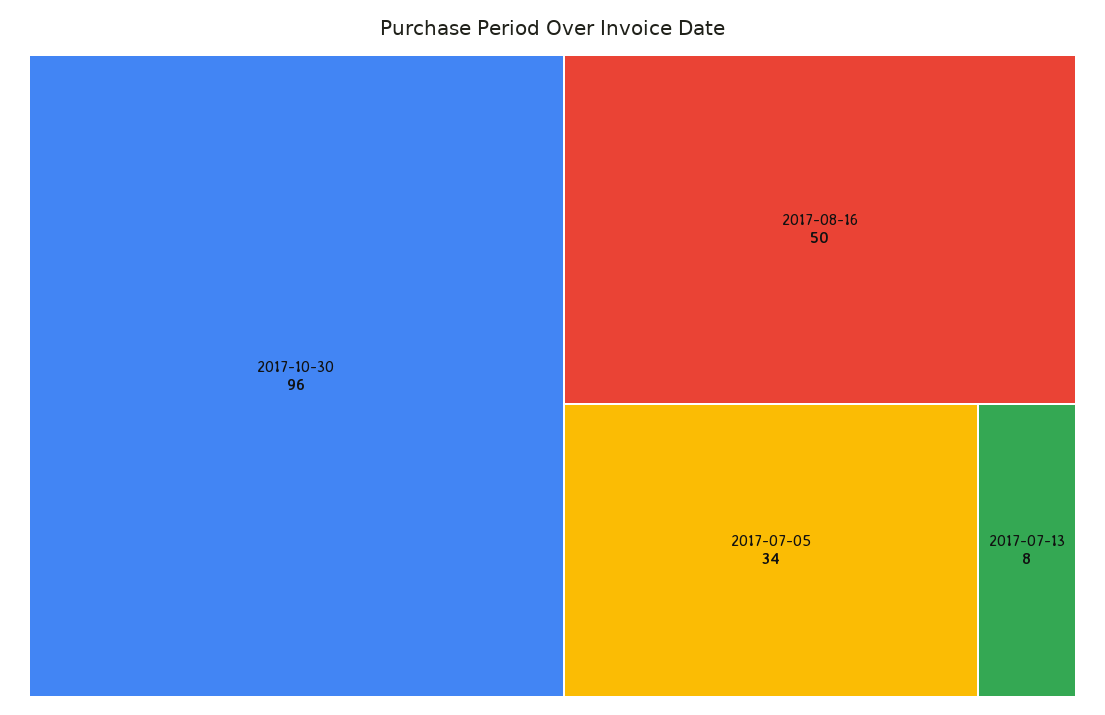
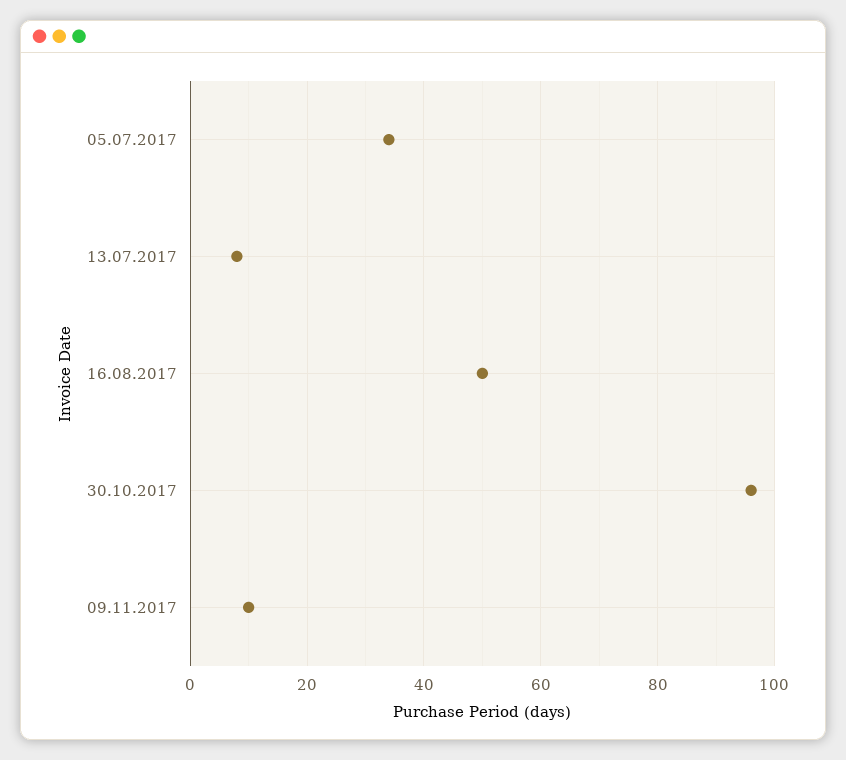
09.11.2017: none -> 10

